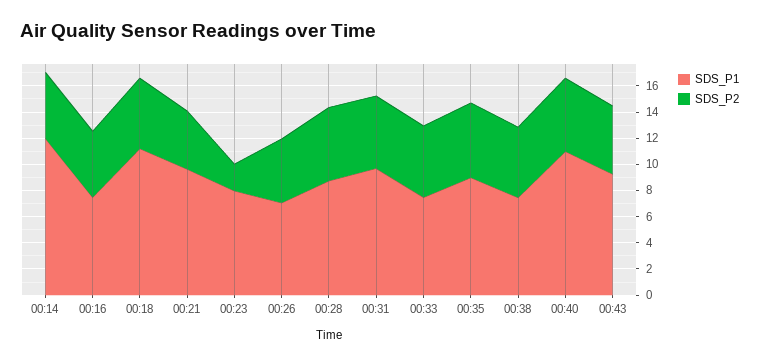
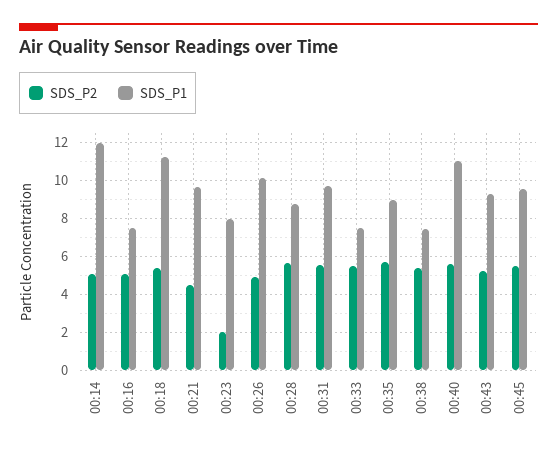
SDS_P1, 00:26: 7 -> 10
SDS_P2, 00:45: none -> 5.5
SDS_P1, 00:45: none -> 9.5

